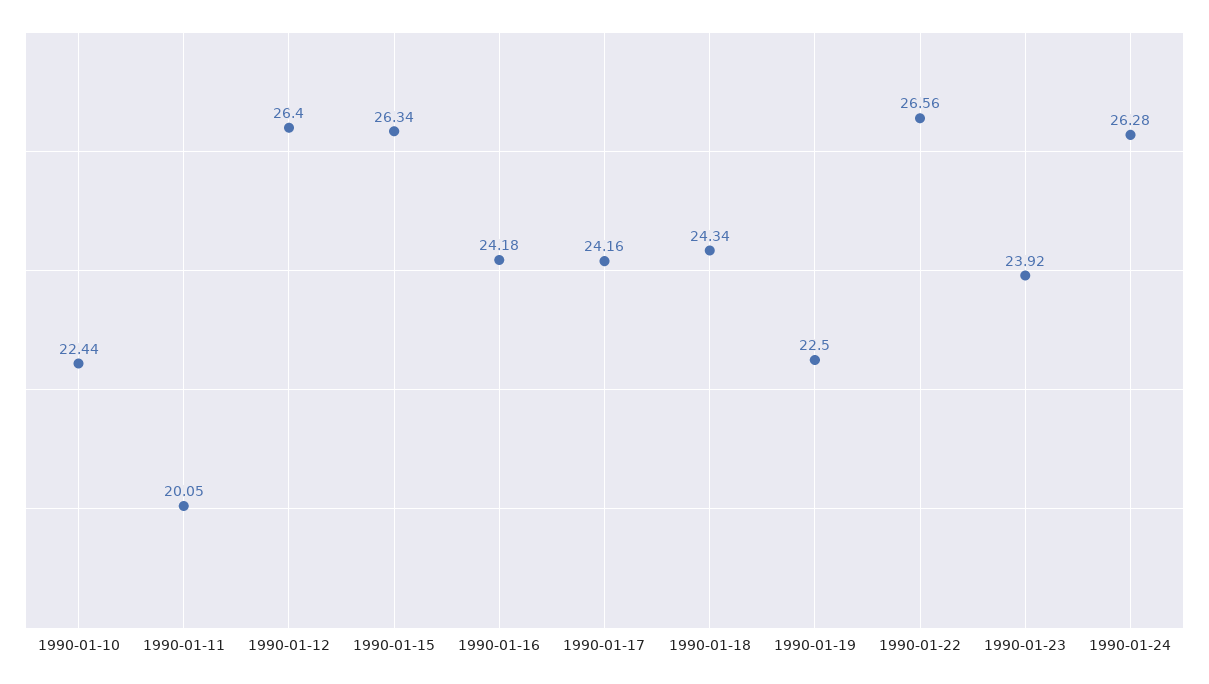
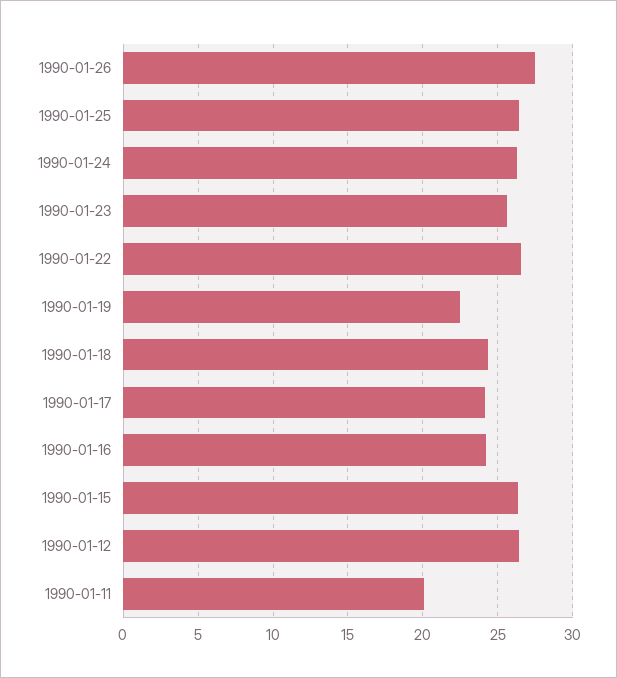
1990-01-10: 22.44 -> none
1990-01-23: 23.92 -> 25.5
1990-01-26: none -> 27.5
1990-01-25: none -> 26.5

